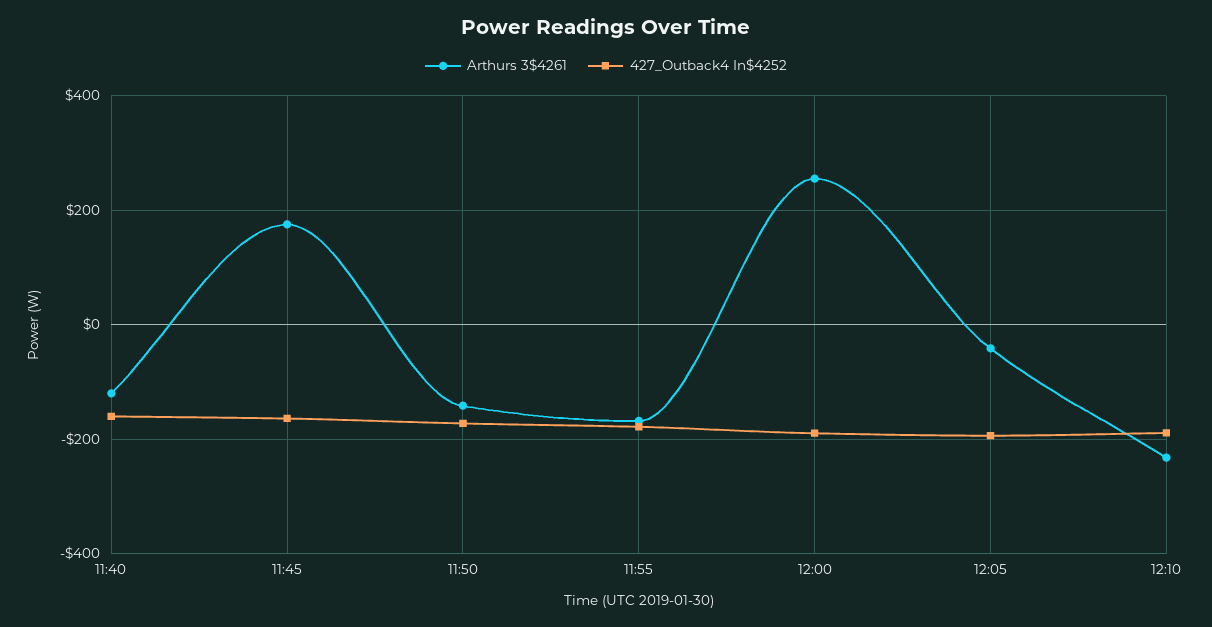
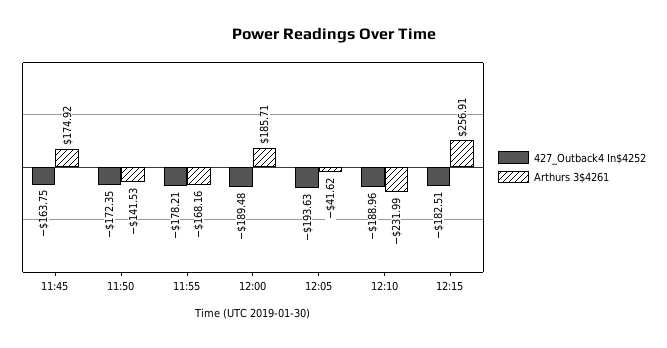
Arthurs 3$4261, 11:40: -120 -> none
427_Outback4 In$4252, 11:40: -160 -> none
Arthurs 3$4261, 12:00: 260 -> 185.71
427_Outback4 In$4252, 12:15: none -> -182.51
Arthurs 3$4261, 12:15: none -> 256.91

